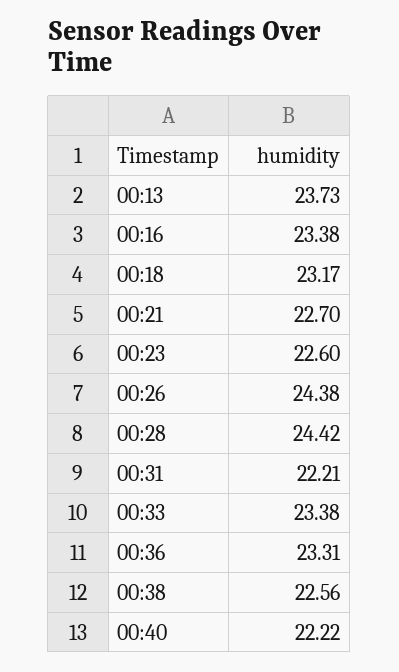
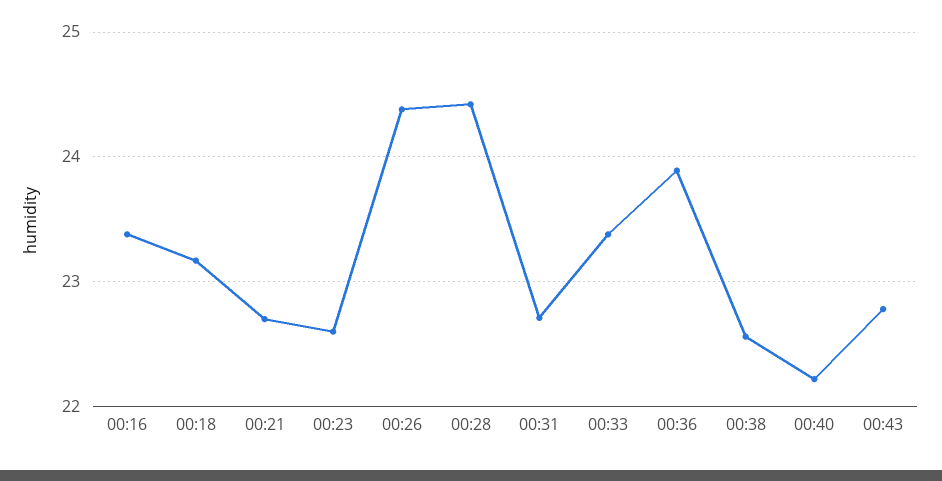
00:13: 23.73 -> none
00:31: 22.21 -> 22.7
00:36: 23.31 -> 23.9
00:43: none -> 22.8

